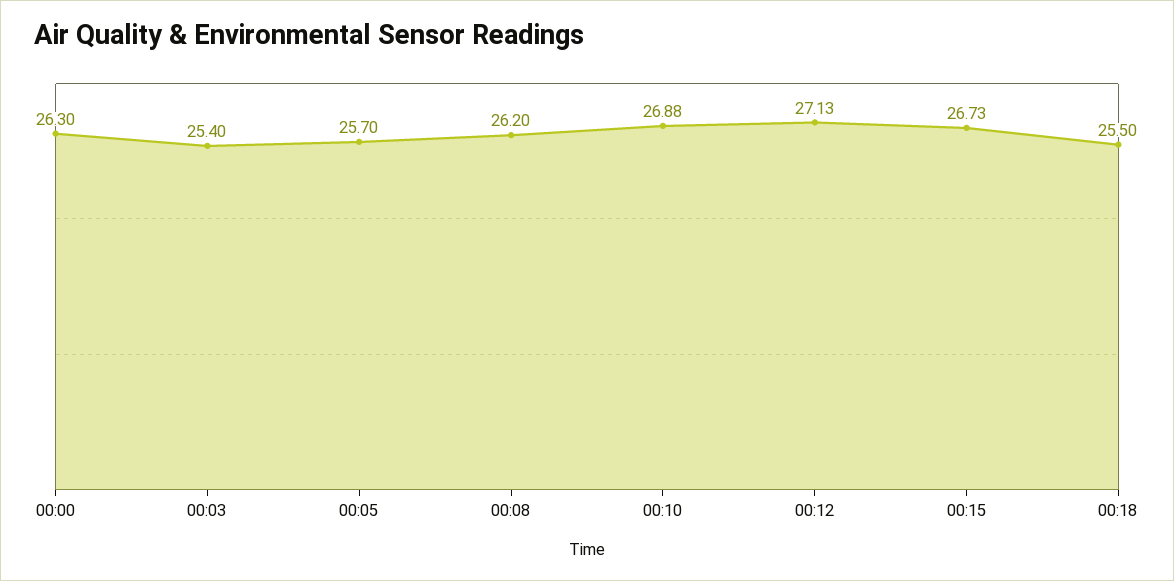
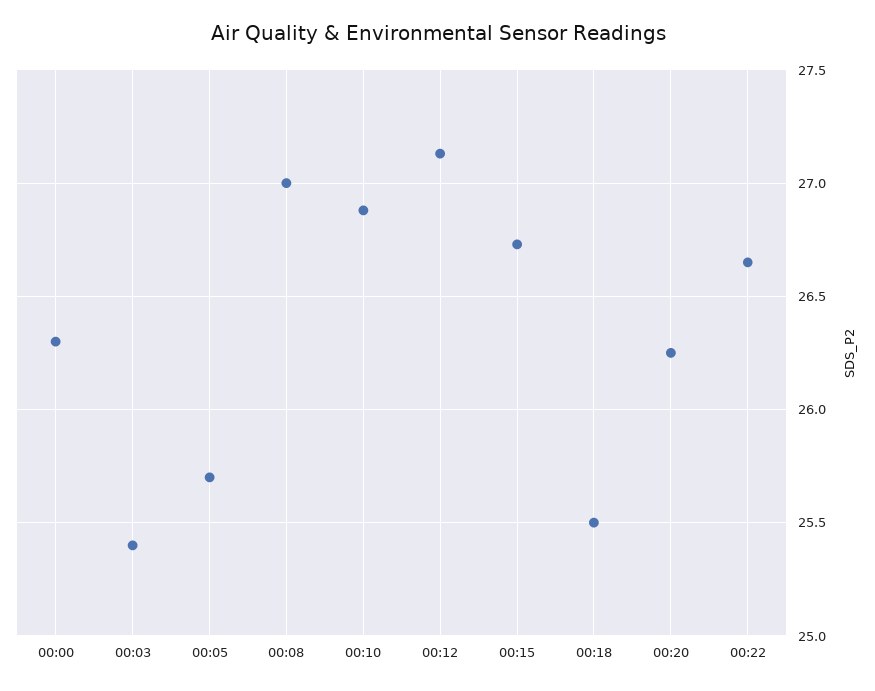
00:08: 26.2 -> 27
00:20: none -> 26.25
00:22: none -> 26.65

